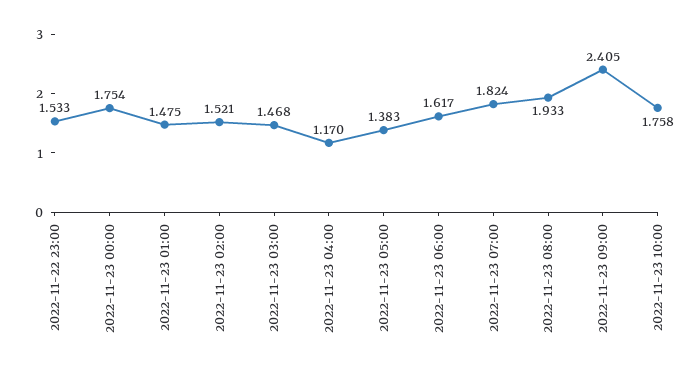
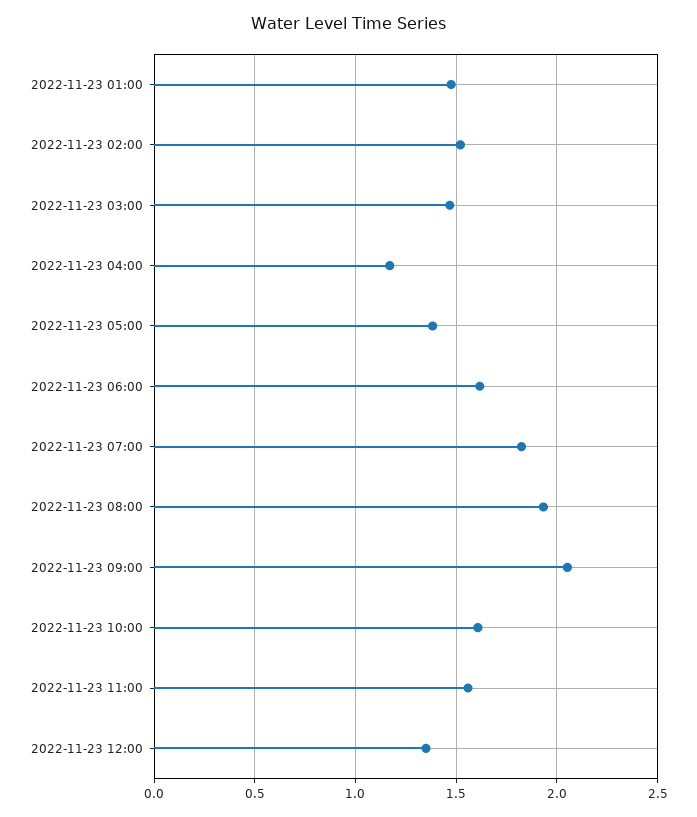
2022-11-22 23:00: 1.533 -> none
2022-11-23 00:00: 1.754 -> none
2022-11-23 09:00: 2.405 -> 2.05
2022-11-23 10:00: 1.758 -> 1.6
2022-11-23 11:00: none -> 1.55
2022-11-23 12:00: none -> 1.35

